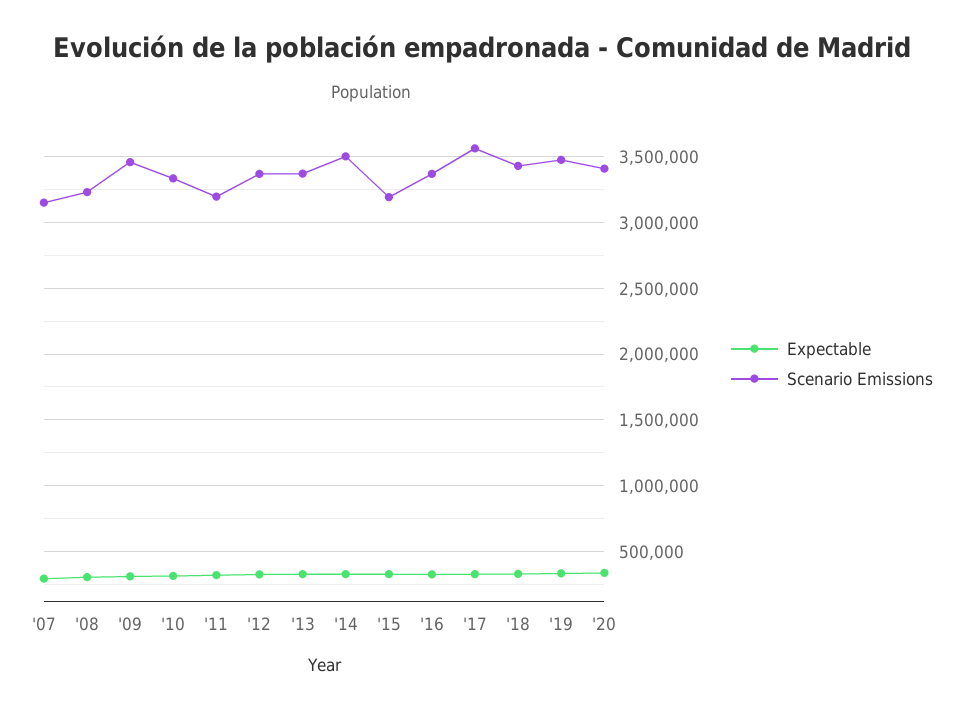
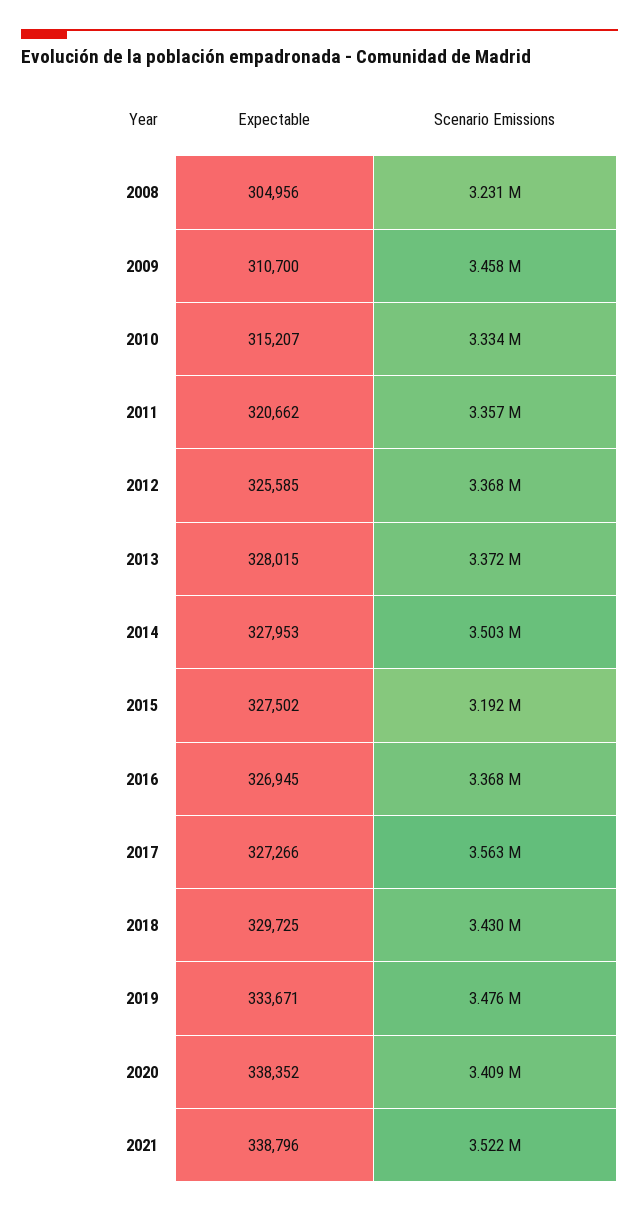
Expectable, '07: 300000 -> none
Scenario Emissions, '07: 3150000 -> none
Scenario Emissions, '11: 3200000 -> 3357000
Expectable, 2021: none -> 338796
Scenario Emissions, 2021: none -> 3522000

